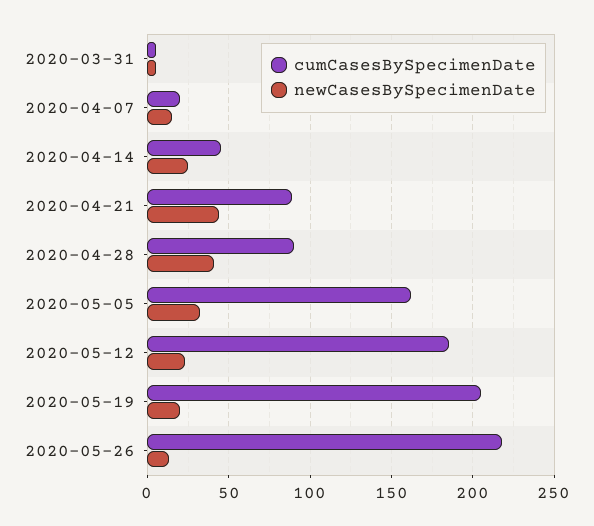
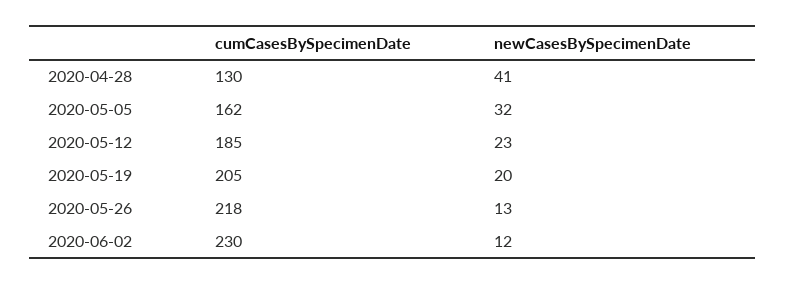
cumCasesBySpecimenDate, 2020-03-31: 5 -> none
newCasesBySpecimenDate, 2020-03-31: 5 -> none
cumCasesBySpecimenDate, 2020-04-07: 20 -> none
newCasesBySpecimenDate, 2020-04-07: 15 -> none
cumCasesBySpecimenDate, 2020-04-14: 45 -> none
newCasesBySpecimenDate, 2020-04-14: 25 -> none
cumCasesBySpecimenDate, 2020-04-21: 90 -> none
newCasesBySpecimenDate, 2020-04-21: 45 -> none
cumCasesBySpecimenDate, 2020-04-28: 90 -> 130
cumCasesBySpecimenDate, 2020-06-02: none -> 230
newCasesBySpecimenDate, 2020-06-02: none -> 12

